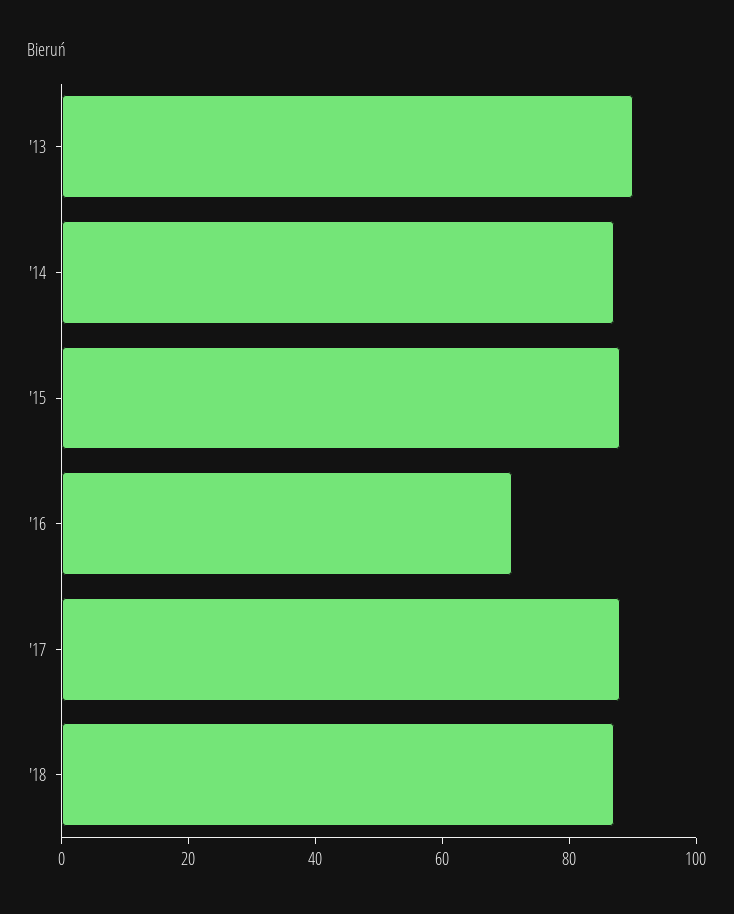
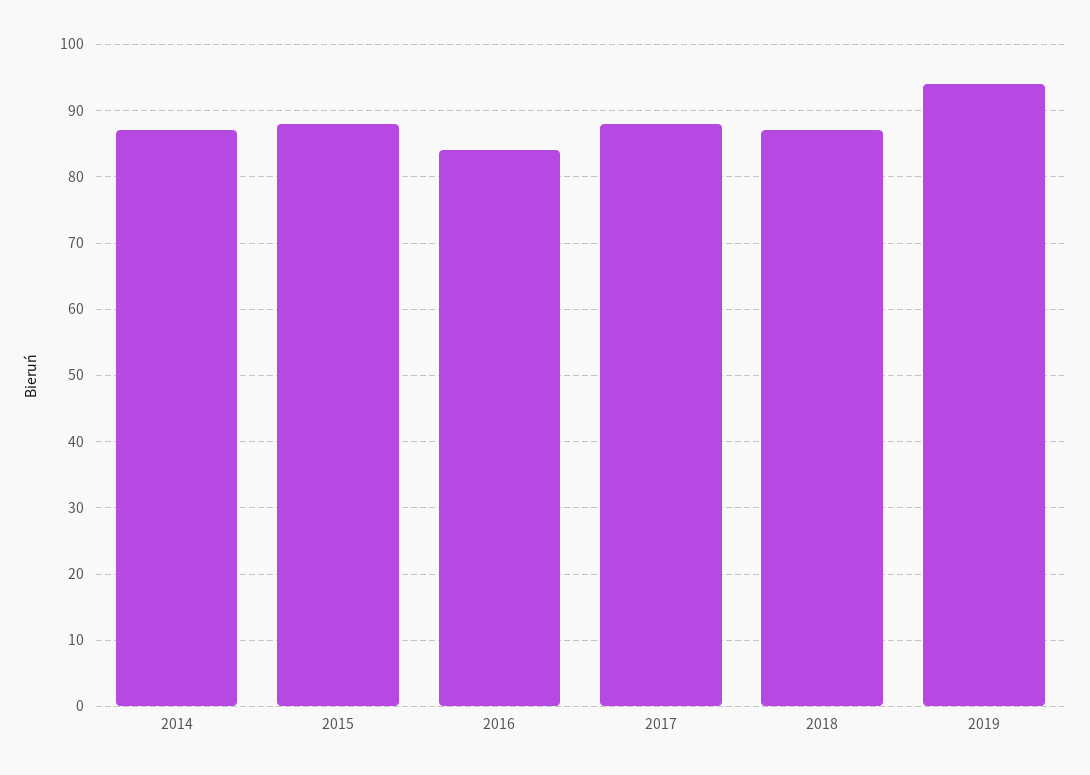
'13: 90 -> none
'16: 70 -> 84
2019: none -> 94

